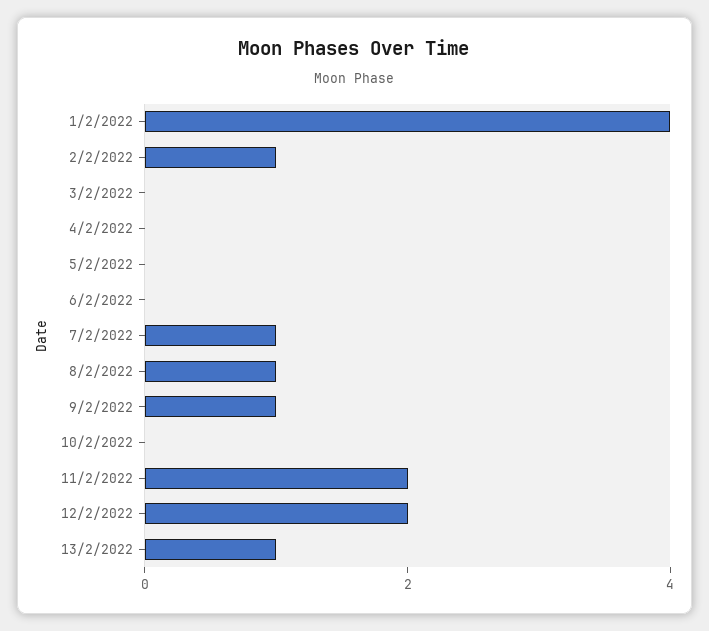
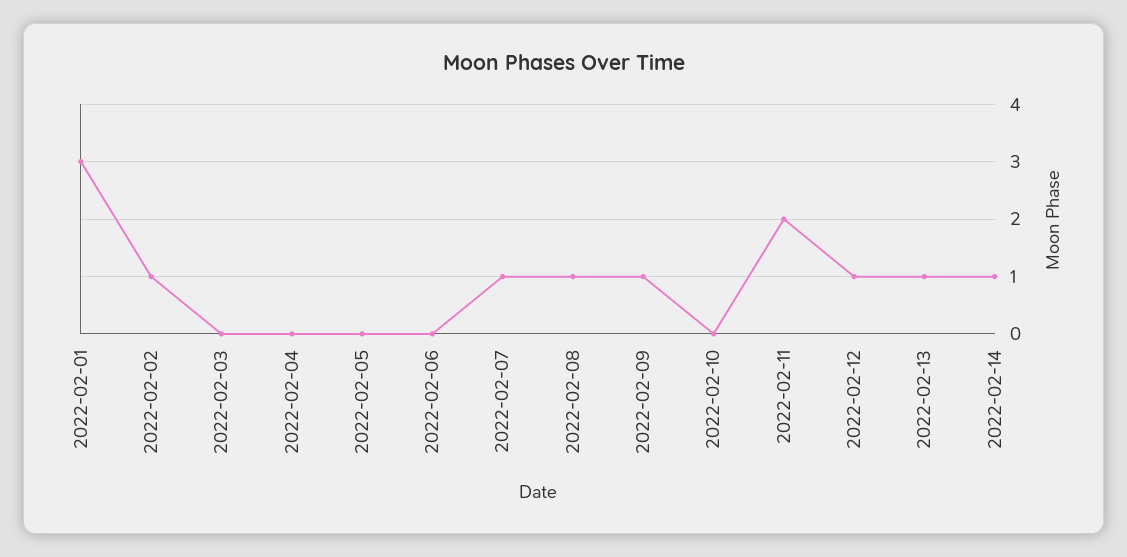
1/2/2022: 4 -> 3
12/2/2022: 2 -> 1
2022-02-14: none -> 1

